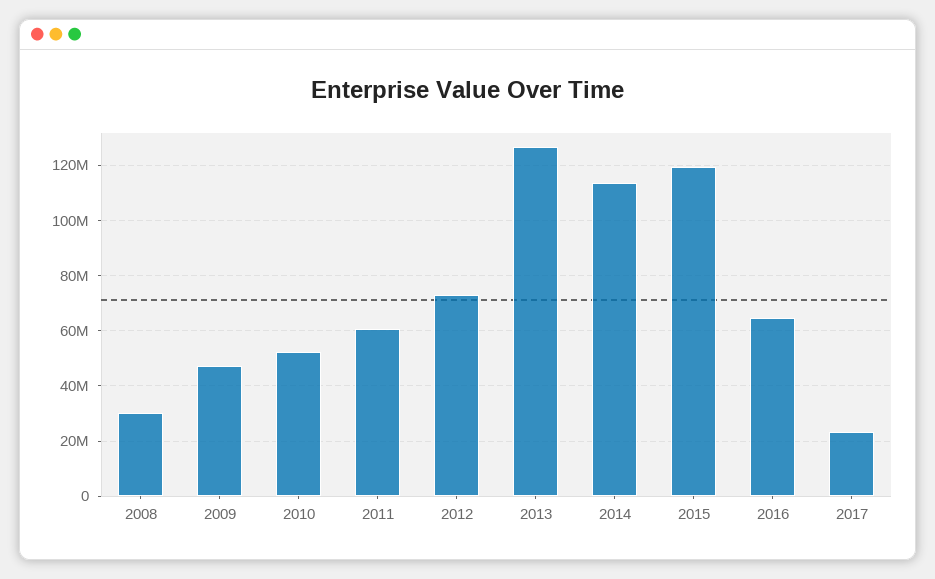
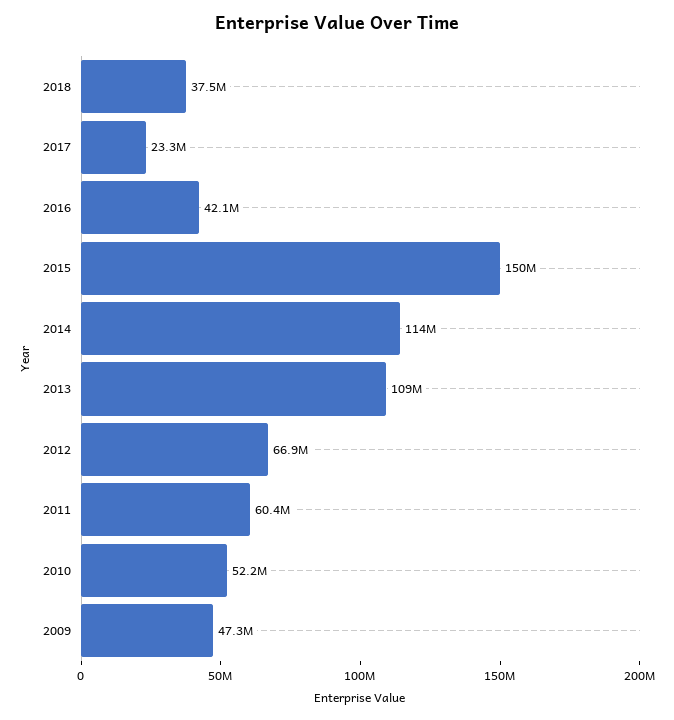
2008: 30000000 -> none
2012: 72500000 -> 66900000
2013: 127500000 -> 109000000
2015: 120000000 -> 150000000
2016: 65000000 -> 42100000
2018: none -> 37500000

